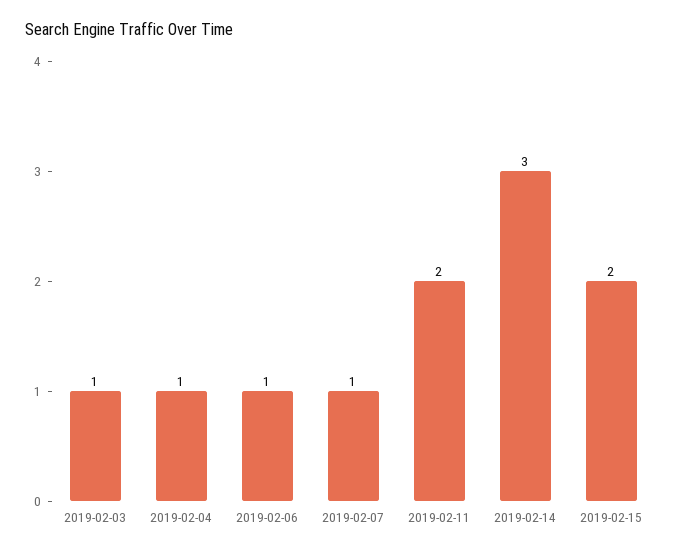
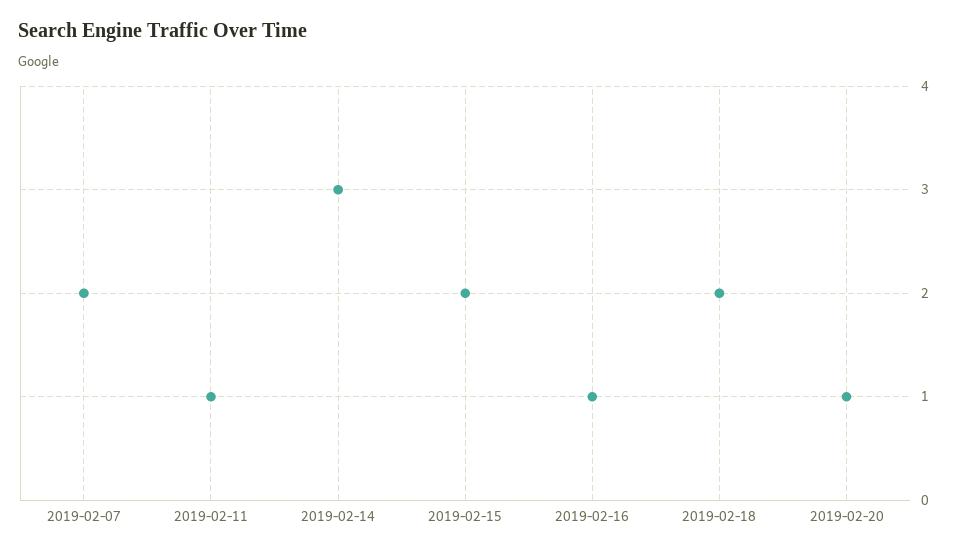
2019-02-03: 1 -> none
2019-02-04: 1 -> none
2019-02-06: 1 -> none
2019-02-07: 1 -> 2
2019-02-11: 2 -> 1
2019-02-16: none -> 1
2019-02-18: none -> 2
2019-02-20: none -> 1

